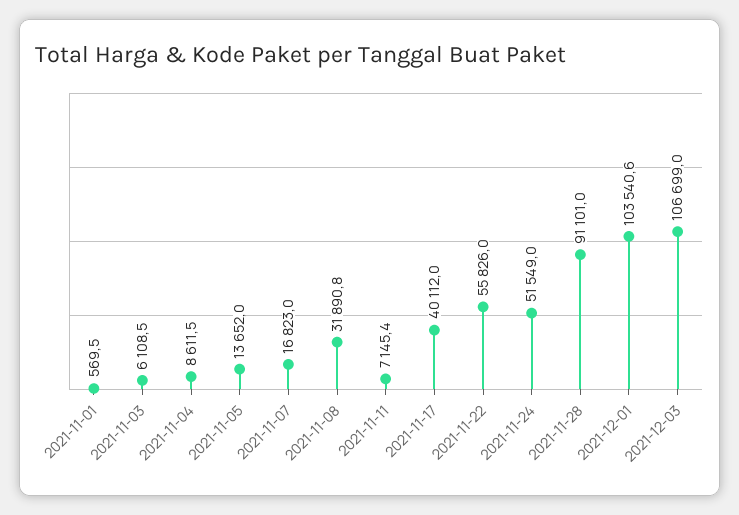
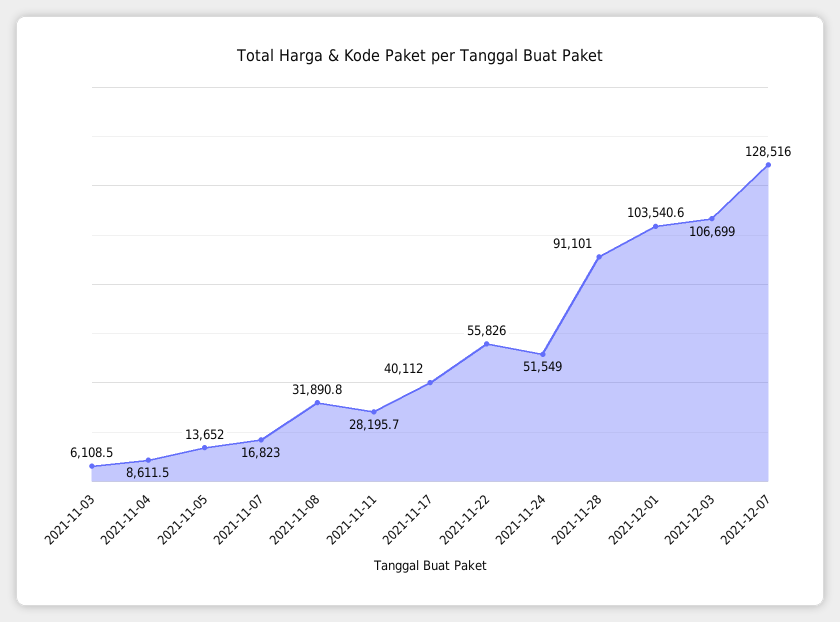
2021-11-01: 569.5 -> none
2021-11-11: 7145.4 -> 28195.7
2021-12-07: none -> 128516

